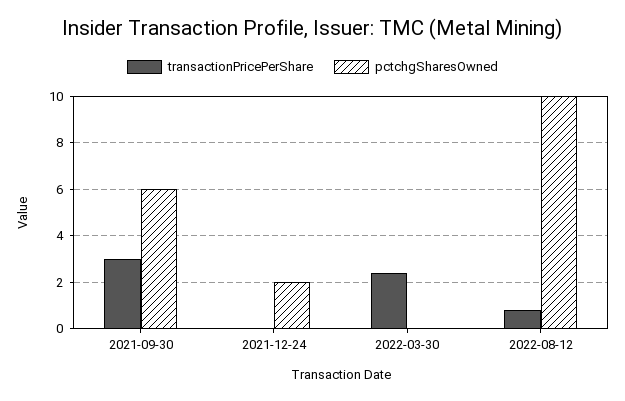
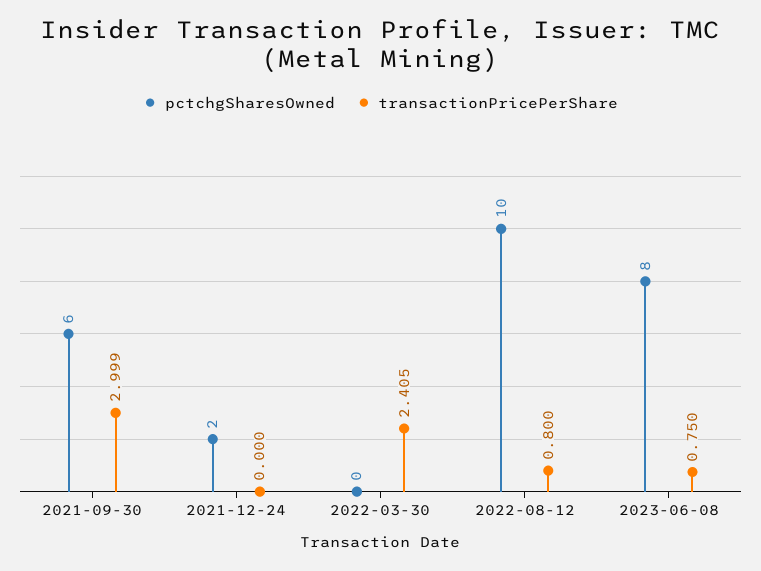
pctchgSharesOwned, 2023-06-08: none -> 8
transactionPricePerShare, 2023-06-08: none -> 0.75

